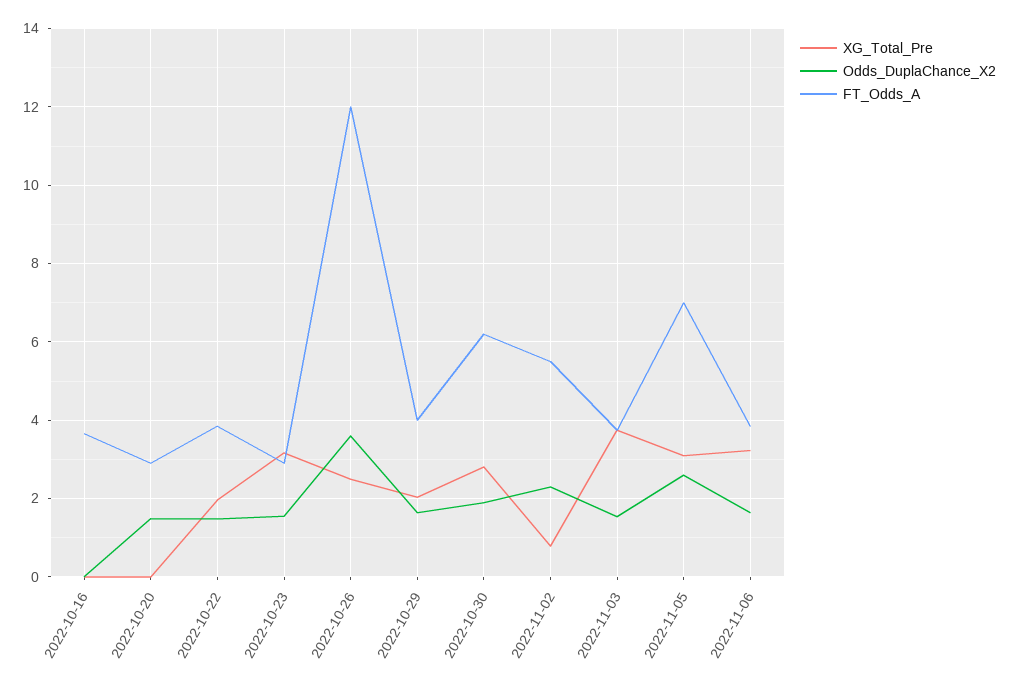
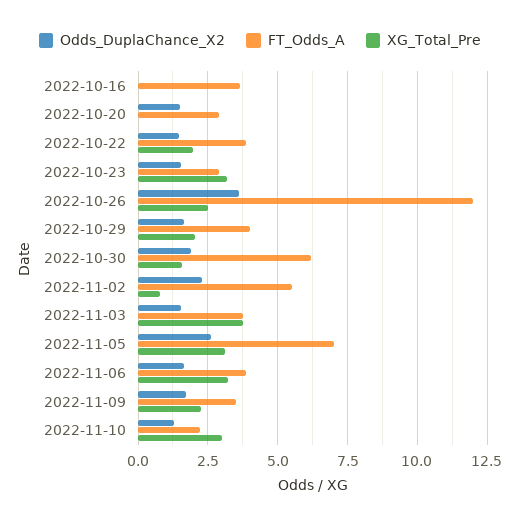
XG_Total_Pre, 2022-10-30: 2.8 -> 1.5
Odds_DuplaChance_X2, 2022-11-09: none -> 1.75
FT_Odds_A, 2022-11-09: none -> 3.5
XG_Total_Pre, 2022-11-09: none -> 2.25
Odds_DuplaChance_X2, 2022-11-10: none -> 1.25
FT_Odds_A, 2022-11-10: none -> 2.25
XG_Total_Pre, 2022-11-10: none -> 3

